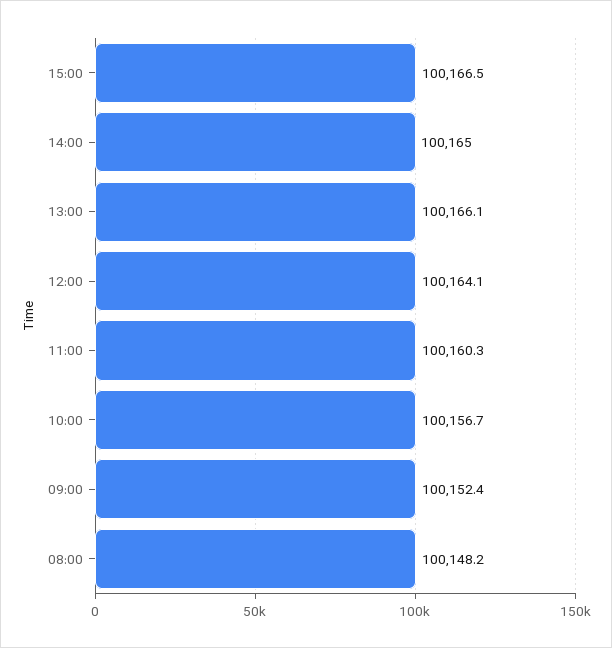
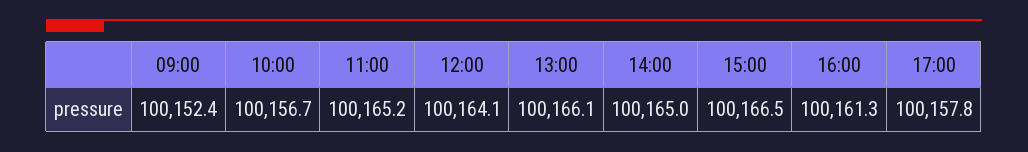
11:00: 100160.3 -> 100165.2
08:00: 100148.2 -> none
16:00: none -> 100161.3
17:00: none -> 100157.8

